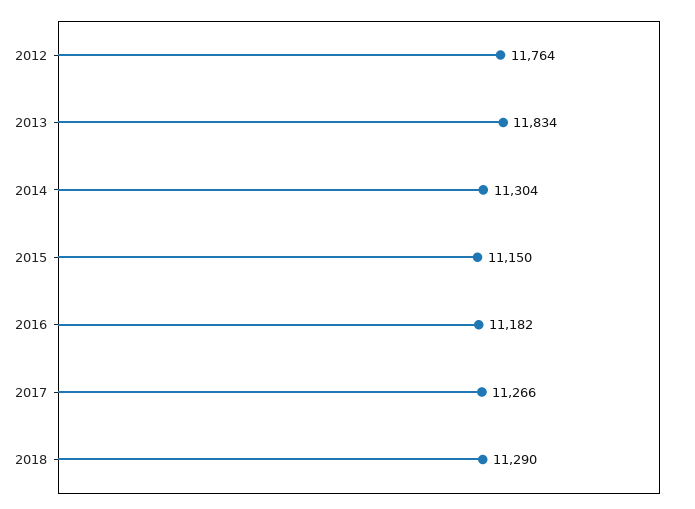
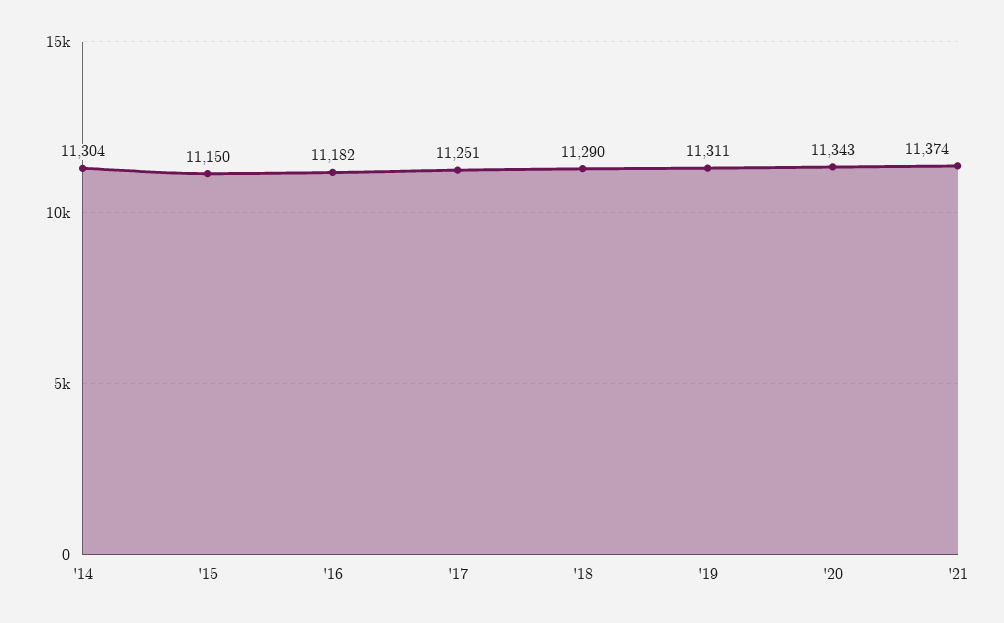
2012: 11764 -> none
2013: 11834 -> none
2017: 11266 -> 11251
'19: none -> 11311
'20: none -> 11343
'21: none -> 11374

